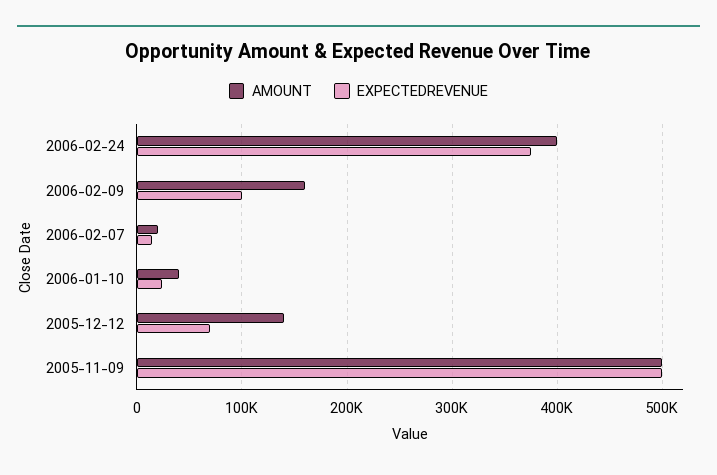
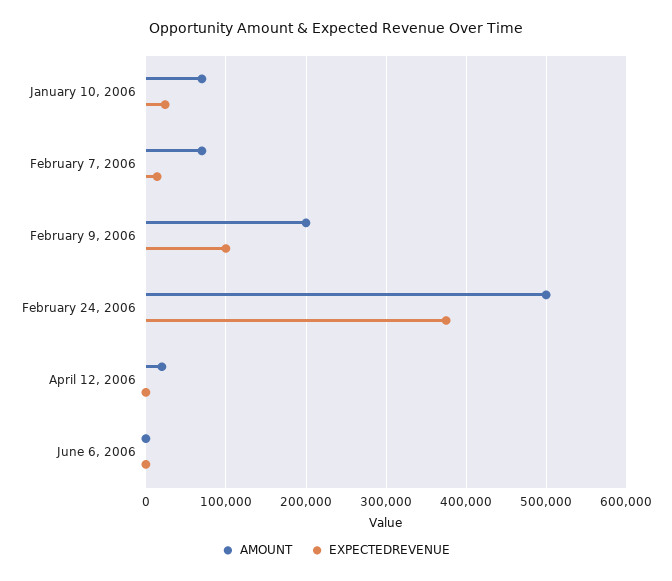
AMOUNT, 2006-02-24: 400000 -> 500000
AMOUNT, 2006-02-09: 160000 -> 200000
AMOUNT, 2006-02-07: 20000 -> 70000
AMOUNT, 2006-01-10: 40000 -> 70000
AMOUNT, 2005-12-12: 140000 -> none
EXPECTEDREVENUE, 2005-12-12: 70000 -> none
AMOUNT, 2005-11-09: 500000 -> none
EXPECTEDREVENUE, 2005-11-09: 500000 -> none
AMOUNT, April 12, 2006: none -> 20000
EXPECTEDREVENUE, April 12, 2006: none -> 0
AMOUNT, June 6, 2006: none -> 0
EXPECTEDREVENUE, June 6, 2006: none -> 0

